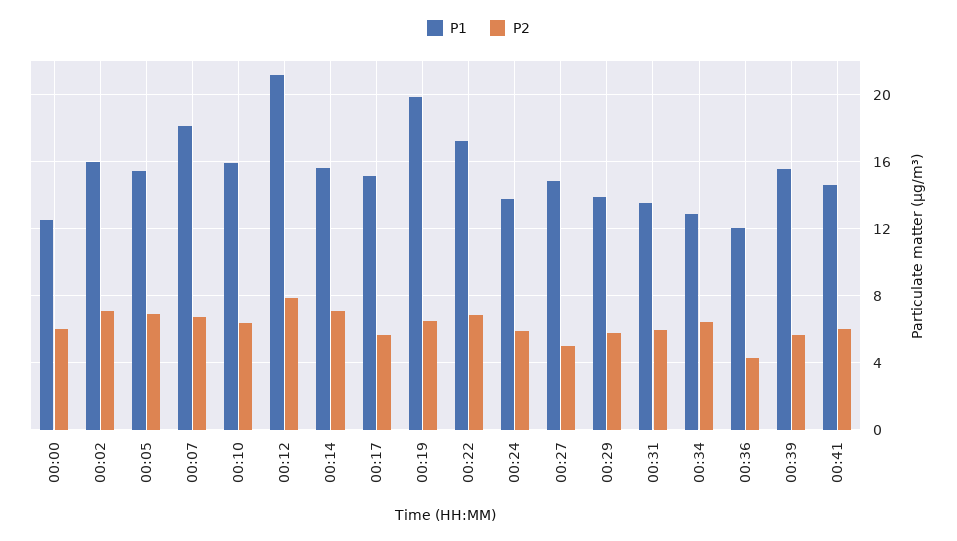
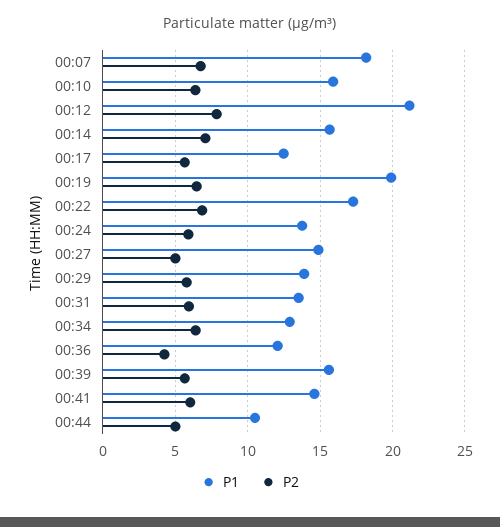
P1, 00:00: 12.5 -> none
P2, 00:00: 6 -> none
P1, 00:02: 16 -> none
P2, 00:02: 7 -> none
P1, 00:05: 15.5 -> none
P2, 00:05: 7 -> none
P1, 00:17: 15 -> 12.5
P1, 00:44: none -> 10.5
P2, 00:44: none -> 5

